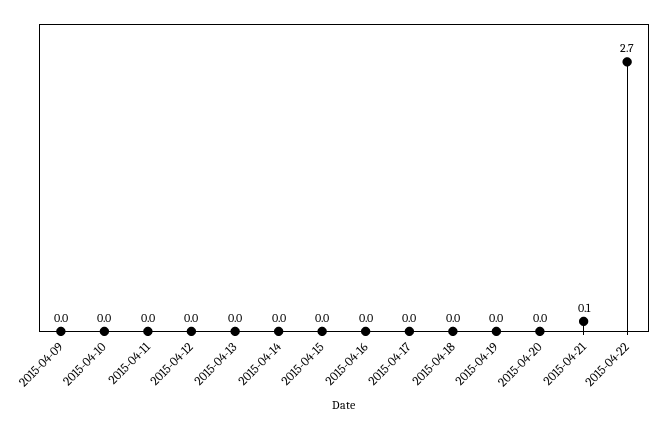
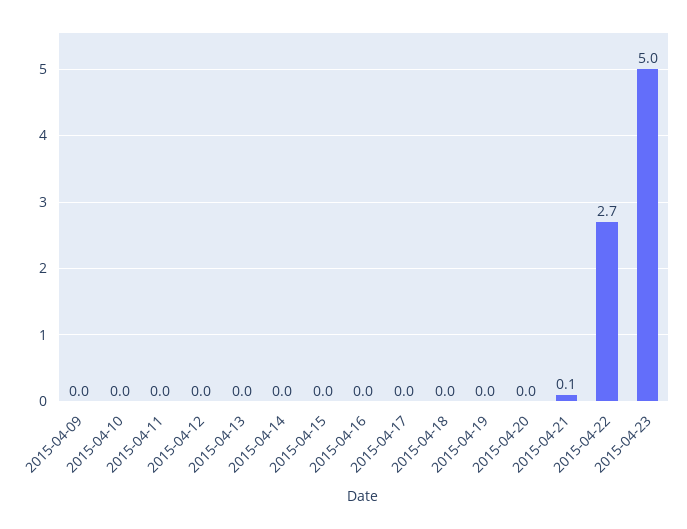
2015-04-23: none -> 5

